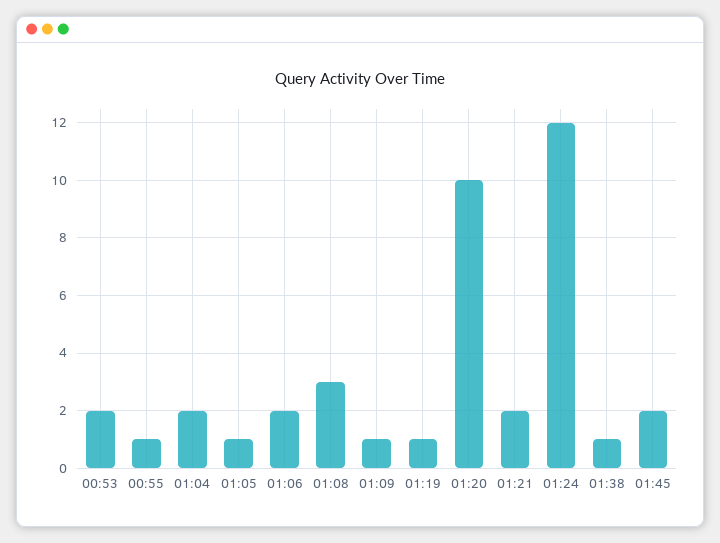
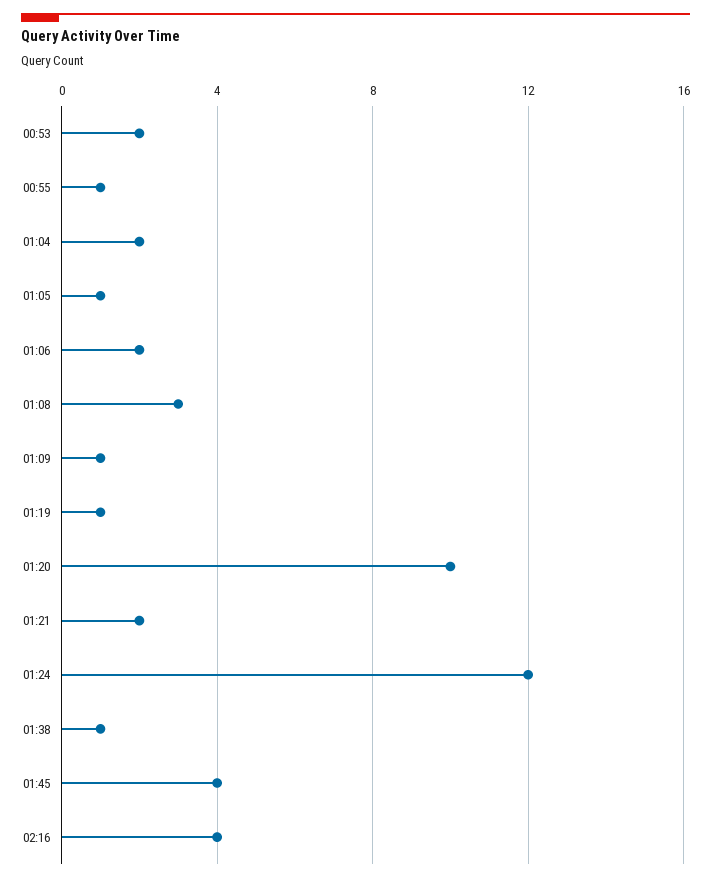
01:45: 2 -> 4
02:16: none -> 4

